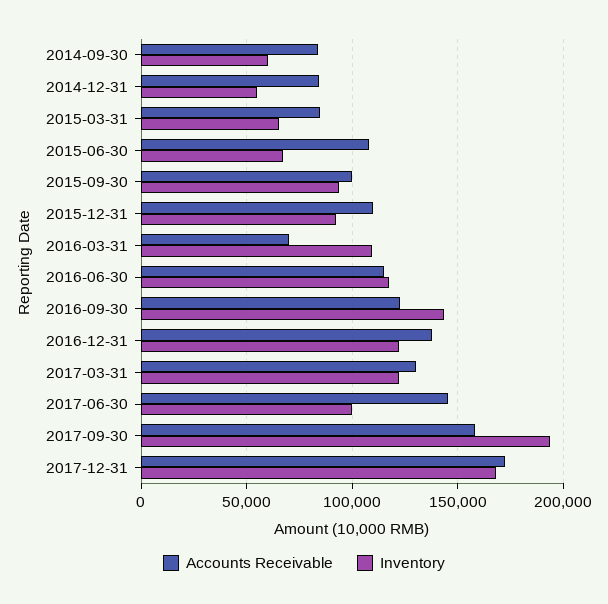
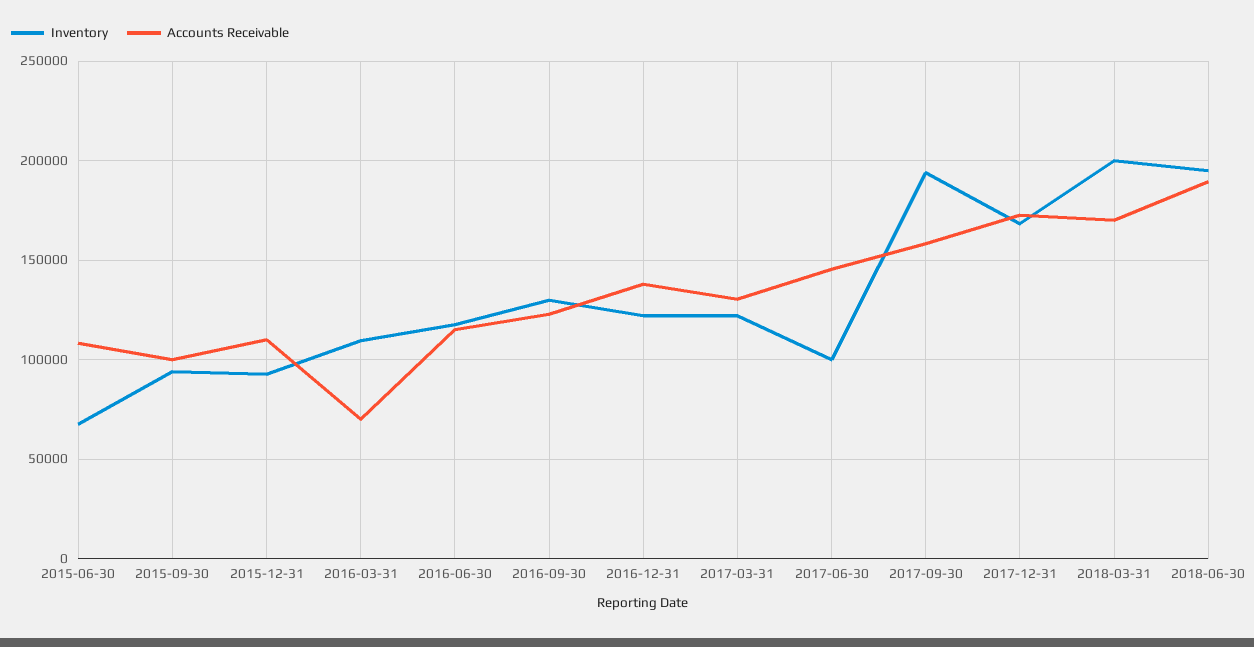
Accounts Receivable, 2014-09-30: 85000 -> none
Inventory, 2014-09-30: 60000 -> none
Accounts Receivable, 2014-12-31: 85000 -> none
Inventory, 2014-12-31: 55000 -> none
Accounts Receivable, 2015-03-31: 85000 -> none
Inventory, 2015-03-31: 65000 -> none
Inventory, 2016-09-30: 145000 -> 130000
Inventory, 2018-03-31: none -> 200000
Accounts Receivable, 2018-03-31: none -> 170000
Inventory, 2018-06-30: none -> 195000
Accounts Receivable, 2018-06-30: none -> 190000

